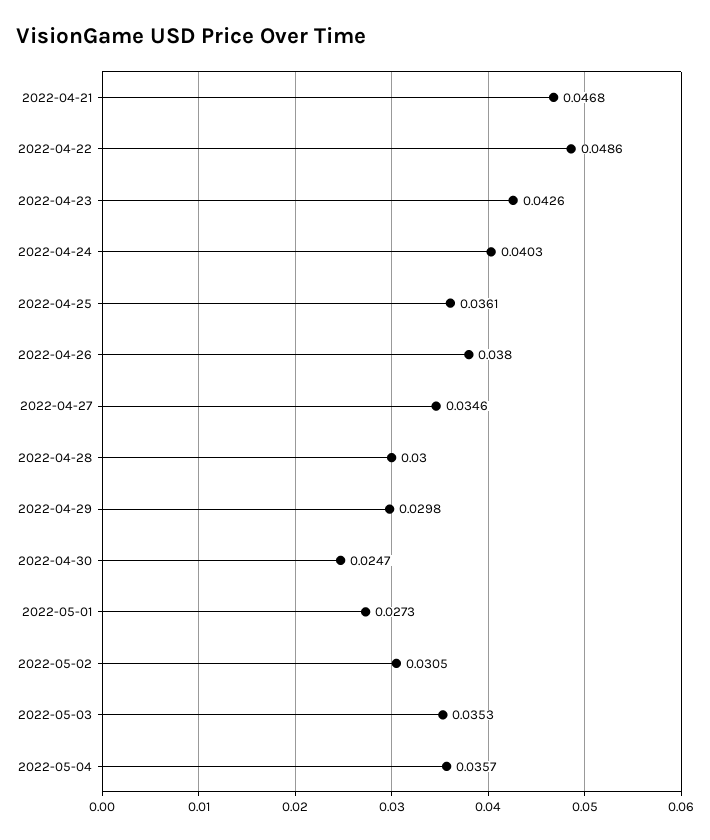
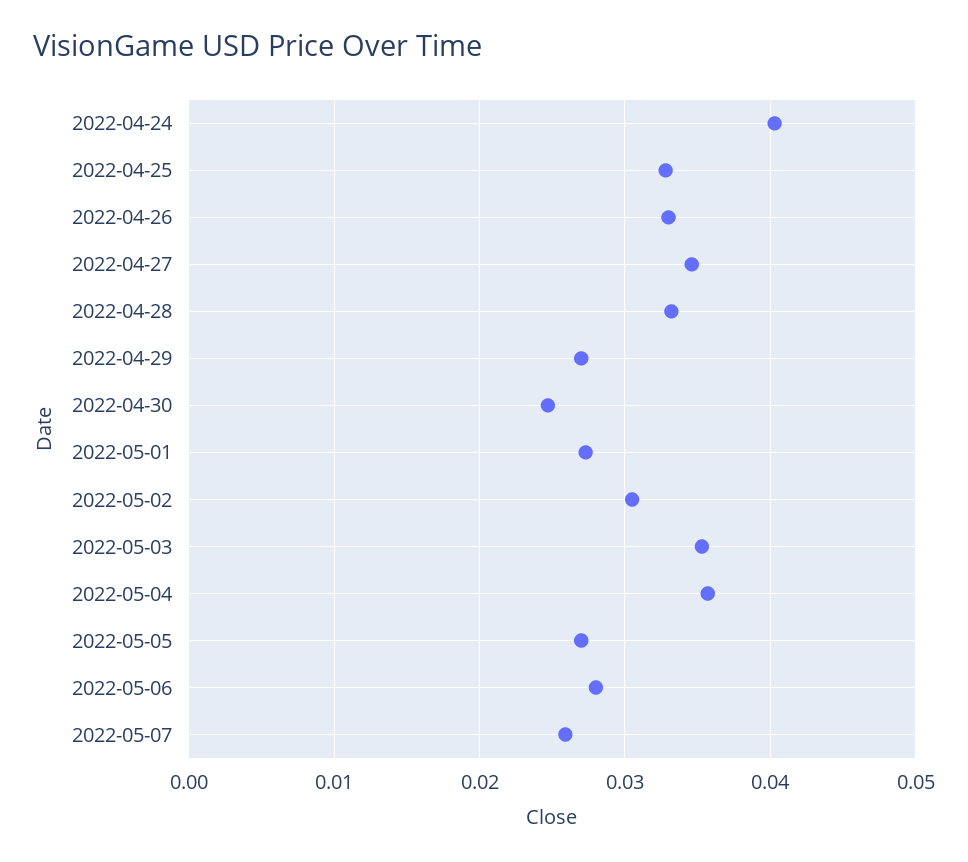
2022-04-21: 0.0468 -> none
2022-04-22: 0.0486 -> none
2022-04-23: 0.0426 -> none
2022-04-25: 0.0361 -> 0.033
2022-04-26: 0.038 -> 0.033
2022-04-28: 0.03 -> 0.033
2022-04-29: 0.0298 -> 0.027
2022-05-05: none -> 0.027
2022-05-06: none -> 0.028
2022-05-07: none -> 0.026

